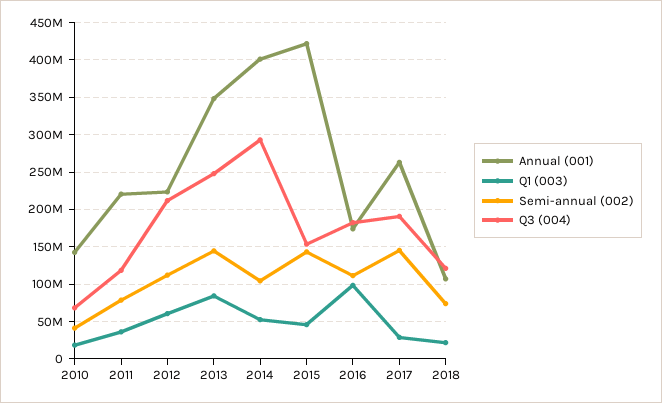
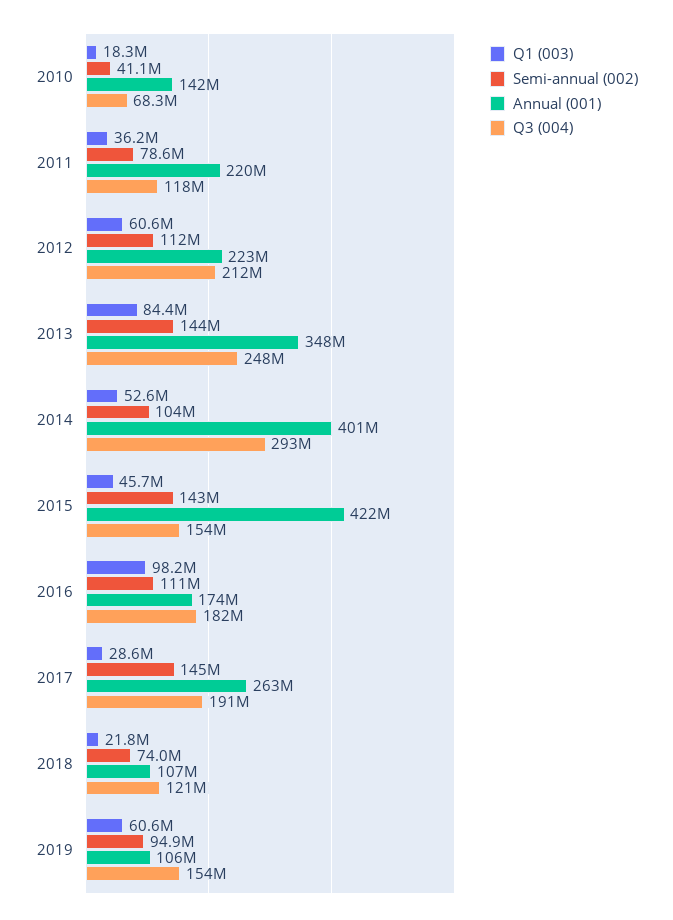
Q1 (003), 2019: none -> 60600000
Semi-annual (002), 2019: none -> 94900000
Annual (001), 2019: none -> 106000000
Q3 (004), 2019: none -> 154000000

